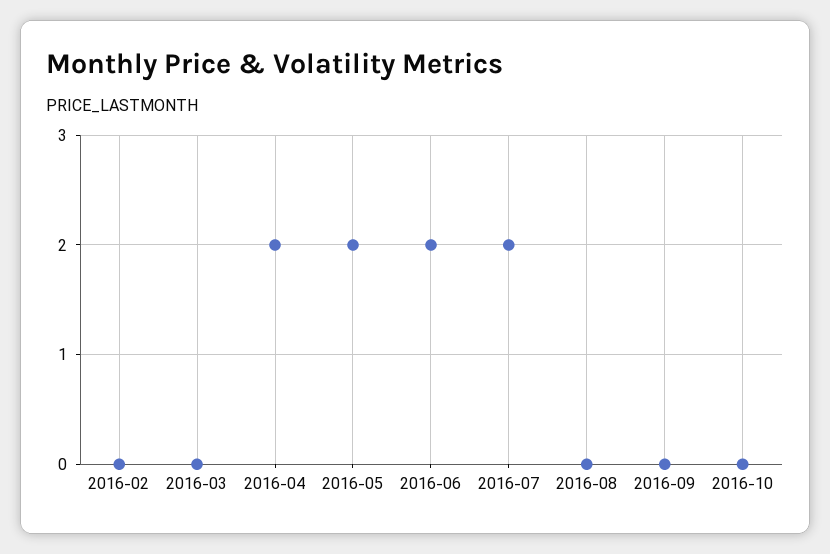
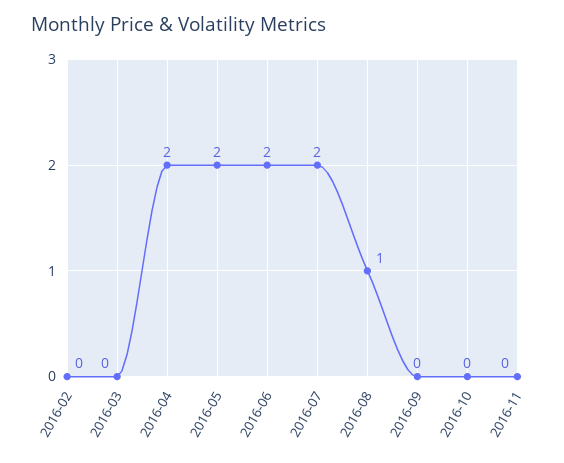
2016-08: 0 -> 1
2016-11: none -> 0

